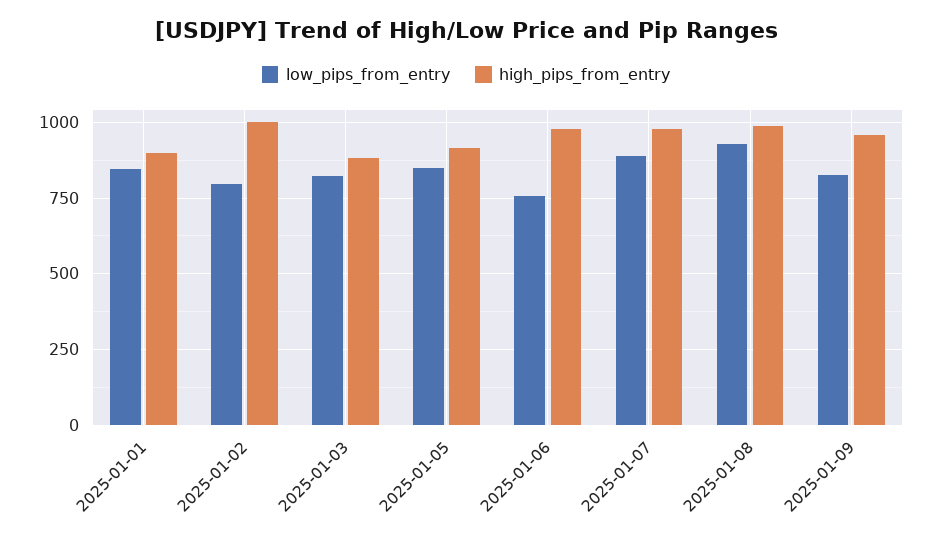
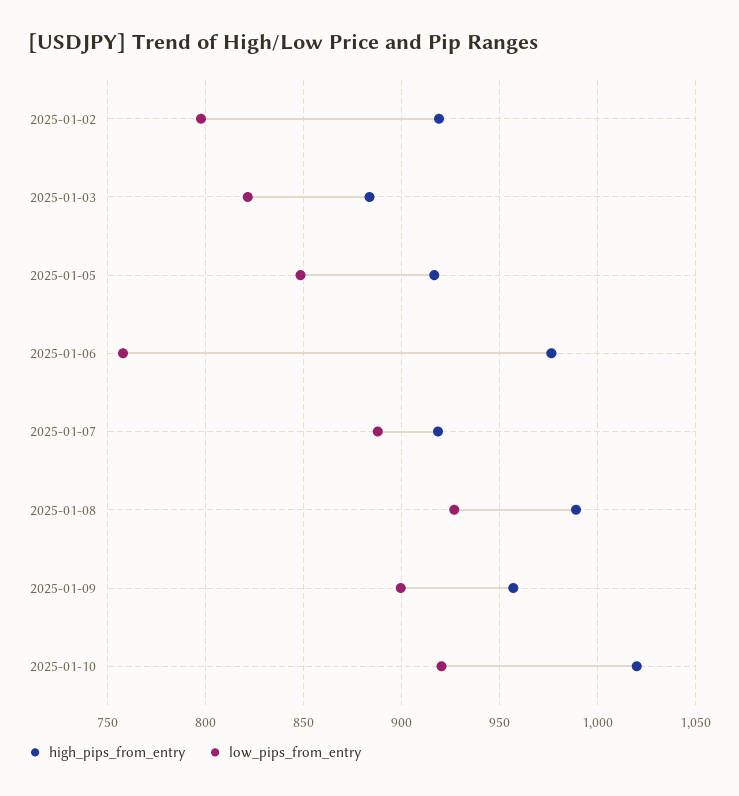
low_pips_from_entry, 2025-01-01: 850 -> none
high_pips_from_entry, 2025-01-01: 900 -> none
high_pips_from_entry, 2025-01-02: 1000 -> 920
high_pips_from_entry, 2025-01-07: 975 -> 920
low_pips_from_entry, 2025-01-09: 825 -> 900
high_pips_from_entry, 2025-01-10: none -> 1020
low_pips_from_entry, 2025-01-10: none -> 920

